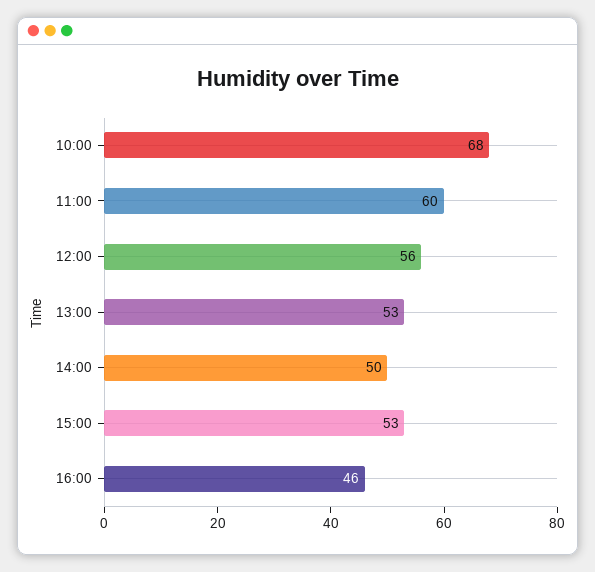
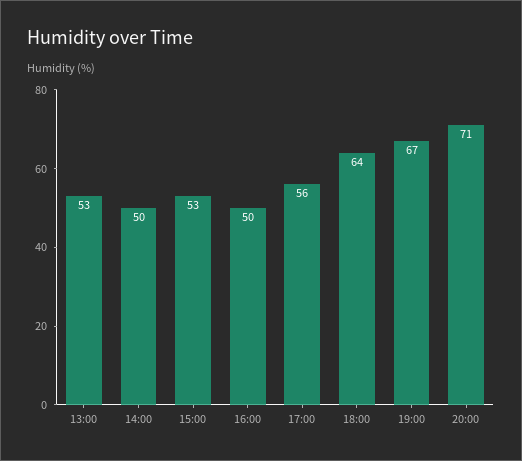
10:00: 68 -> none
11:00: 60 -> none
12:00: 56 -> none
16:00: 46 -> 50
17:00: none -> 56
18:00: none -> 64
19:00: none -> 67
20:00: none -> 71

